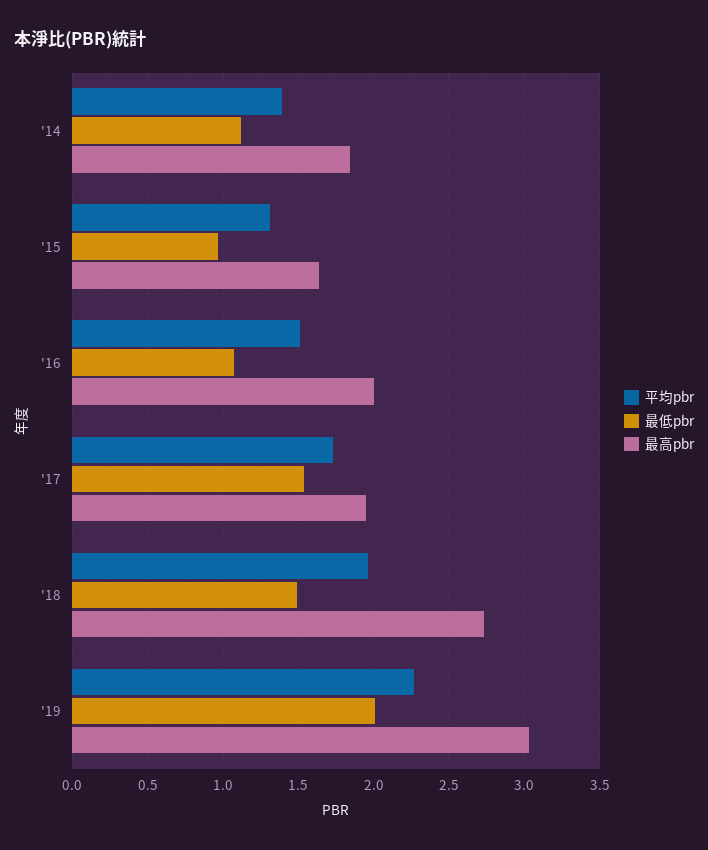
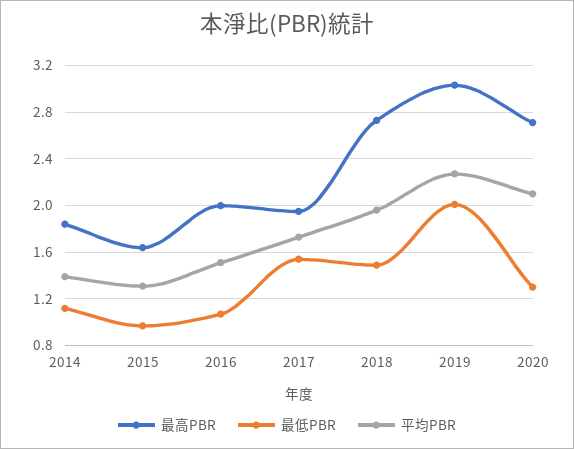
最高pbr, 2020: none -> 2.7
最低pbr, 2020: none -> 1.3
平均pbr, 2020: none -> 2.1

